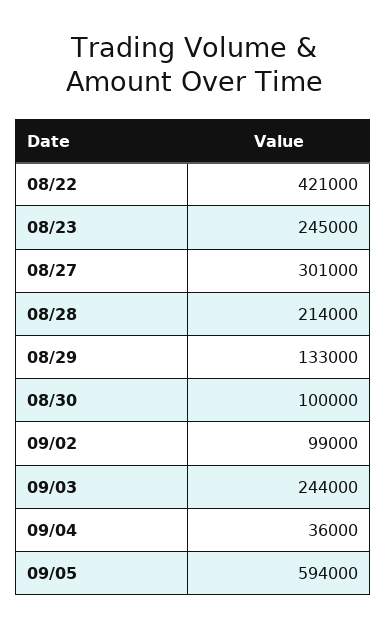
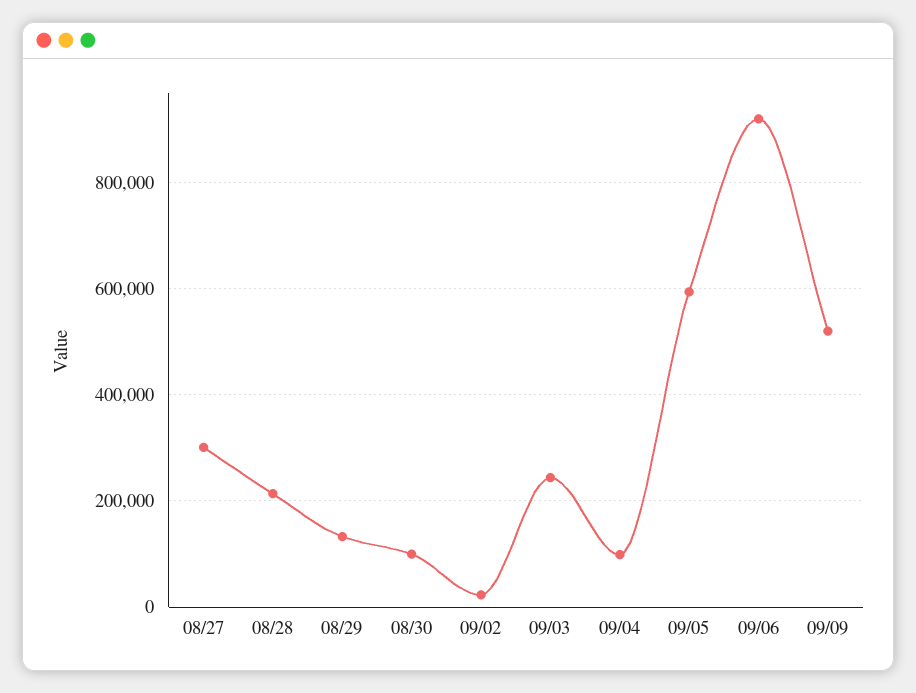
08/22: 421000 -> none
08/23: 245000 -> none
09/02: 99000 -> 20000
09/04: 36000 -> 100000
09/06: none -> 920000
09/09: none -> 520000

